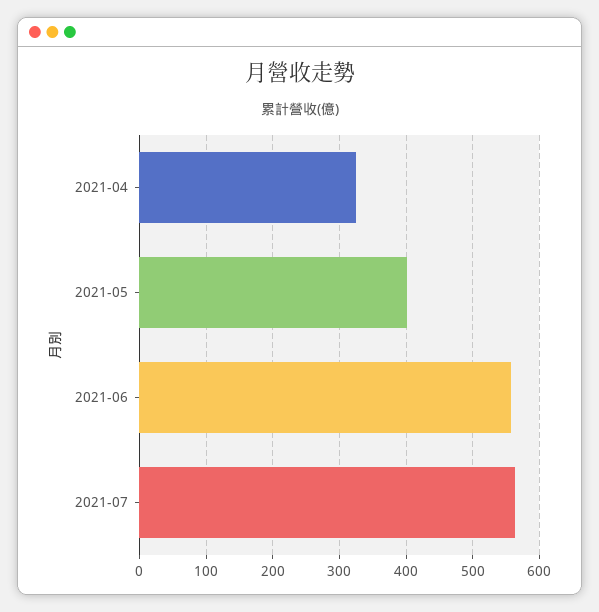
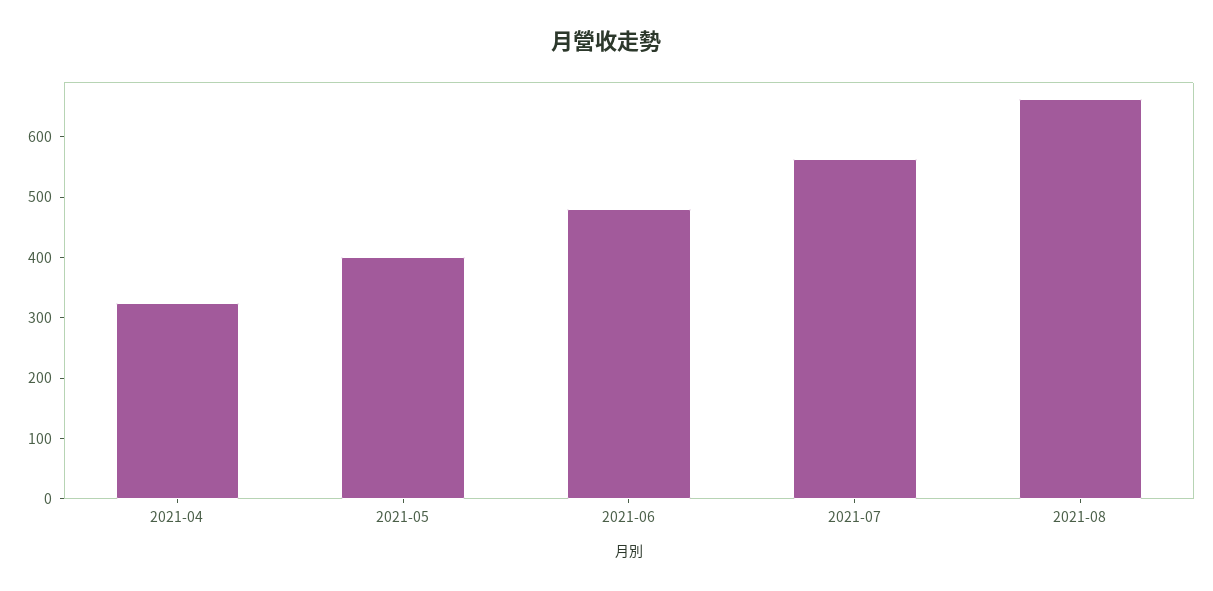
2021-06: 560 -> 480
2021-08: none -> 660

